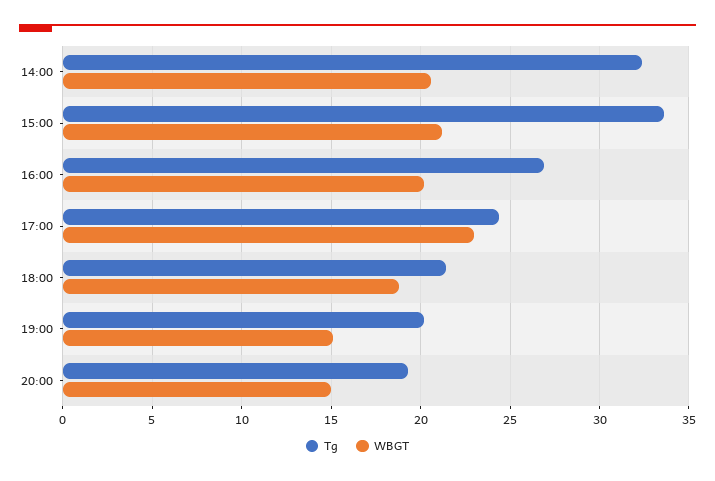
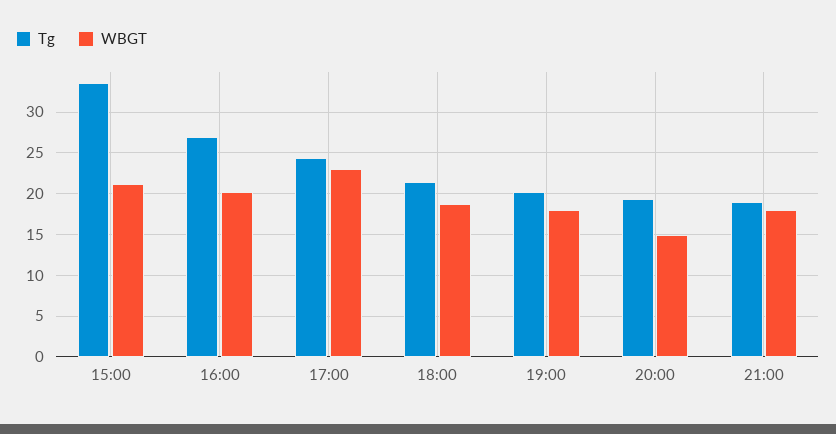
Tg, 14:00: 32.5 -> none
WBGT, 14:00: 20.5 -> none
WBGT, 19:00: 15 -> 18
Tg, 21:00: none -> 19
WBGT, 21:00: none -> 18

